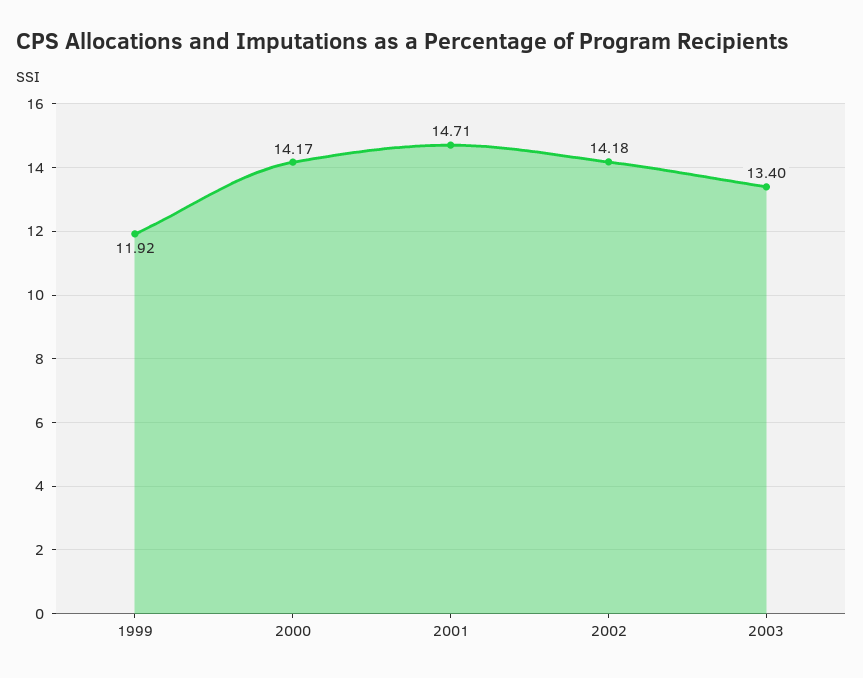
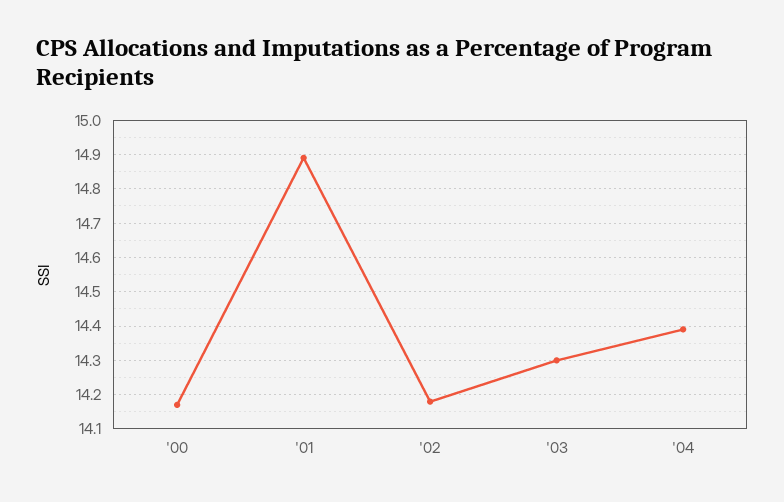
1999: 11.92 -> none
2001: 14.71 -> 14.9
2003: 13.4 -> 14.3
'04: none -> 14.4

